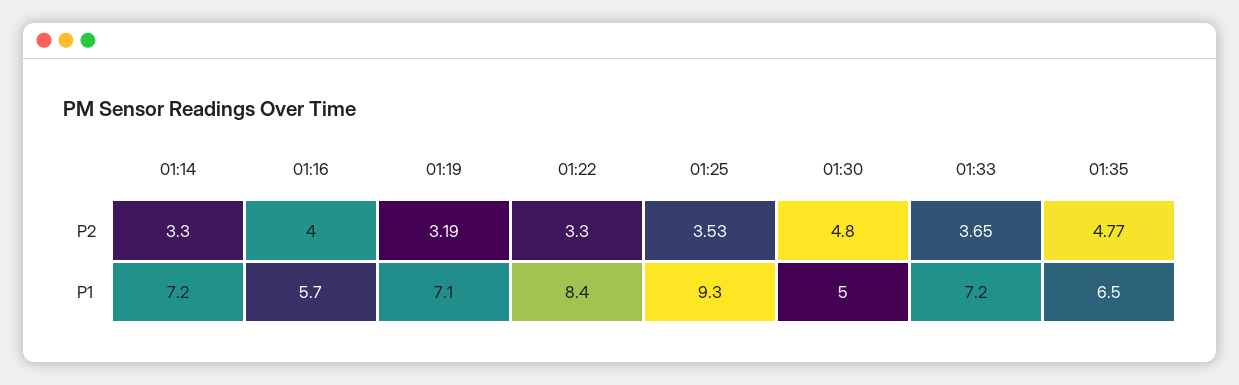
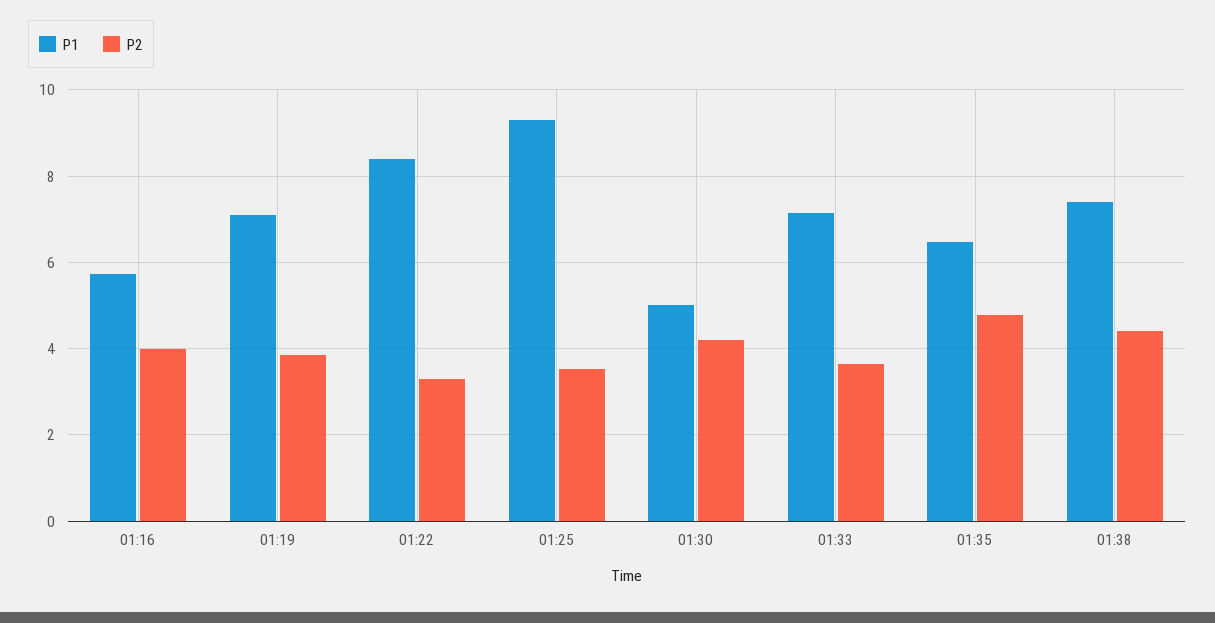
P2, 01:14: 3.3 -> none
P2, 01:19: 3.19 -> 3.8
P2, 01:30: 4.8 -> 4.2
P1, 01:14: 7.2 -> none
P1, 01:38: none -> 7.4
P2, 01:38: none -> 4.4

